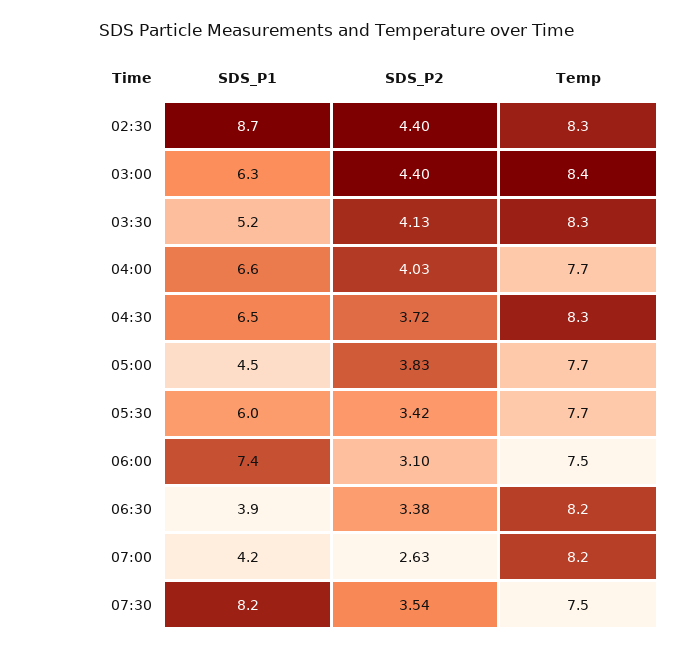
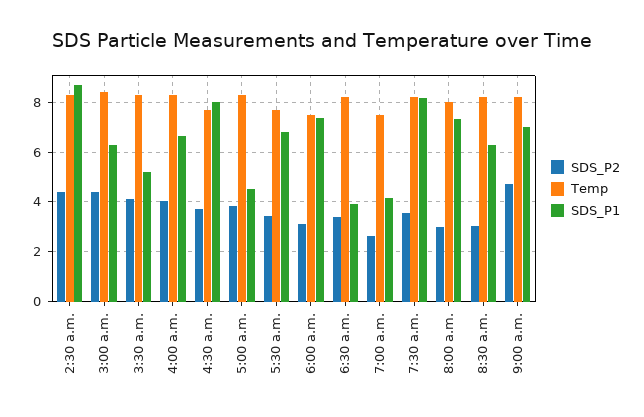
Temp, 04:00: 7.7 -> 8.25
SDS_P1, 04:30: 6.5 -> 8
Temp, 04:30: 8.3 -> 7.75
Temp, 05:00: 7.7 -> 8.25
SDS_P1, 05:30: 6 -> 6.75
Temp, 07:00: 8.2 -> 7.5
Temp, 07:30: 7.5 -> 8.25
SDS_P2, 8:00 a.m.: none -> 3
Temp, 8:00 a.m.: none -> 8
SDS_P1, 8:00 a.m.: none -> 7.25
SDS_P2, 8:30 a.m.: none -> 3
Temp, 8:30 a.m.: none -> 8.25
SDS_P1, 8:30 a.m.: none -> 6.25
SDS_P2, 9:00 a.m.: none -> 4.75
Temp, 9:00 a.m.: none -> 8.25
SDS_P1, 9:00 a.m.: none -> 7

